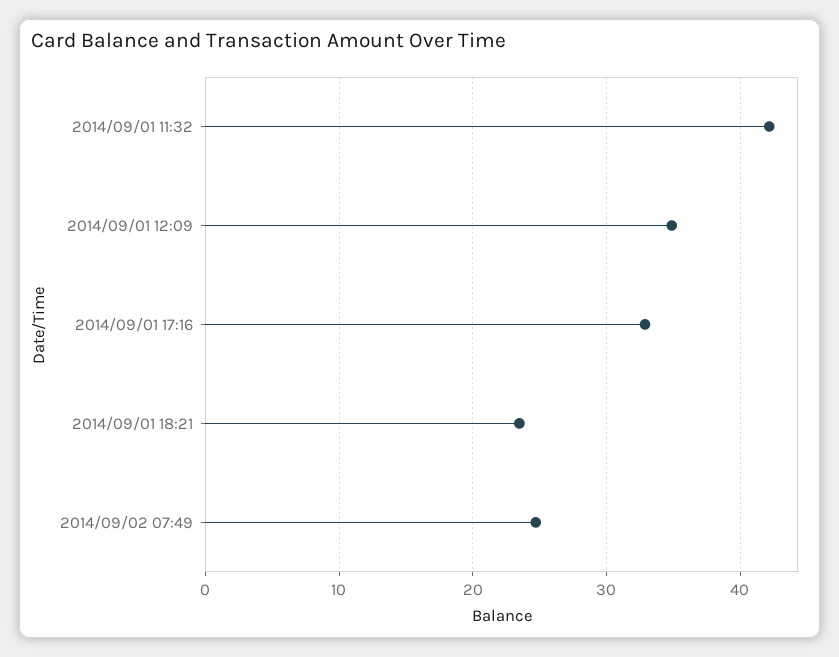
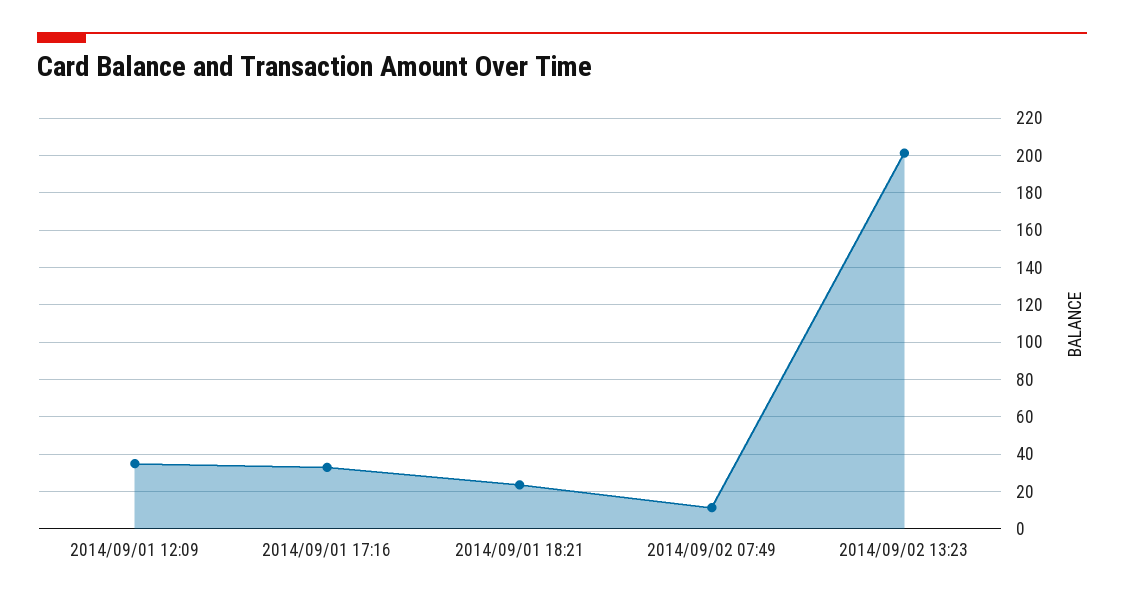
2014/09/01 11:32: 42 -> none
2014/09/02 07:49: 25 -> 10
2014/09/02 13:23: none -> 200

